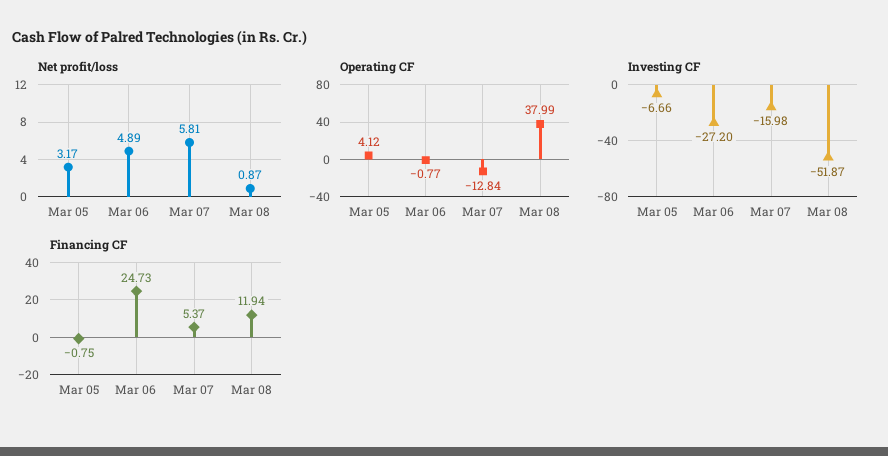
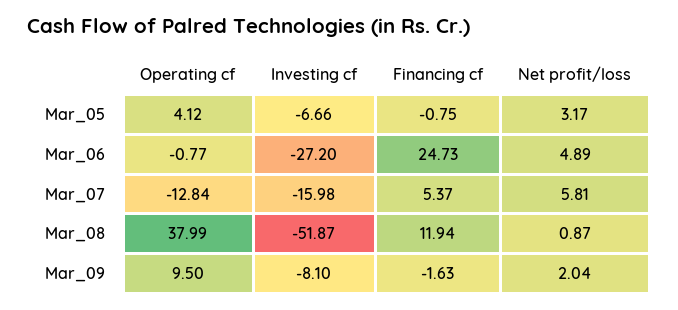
Operating CF, Mar_09: none -> 9.5
Investing CF, Mar_09: none -> -8.1
Financing CF, Mar_09: none -> -1.63
Net profit/loss, Mar_09: none -> 2.04

